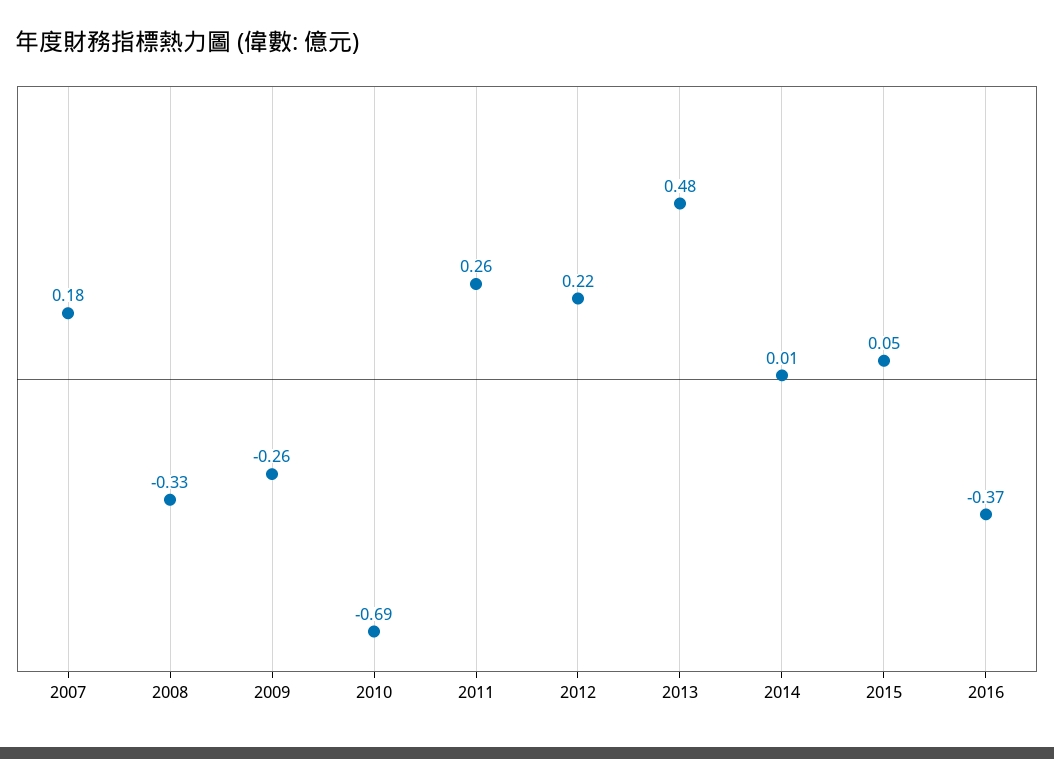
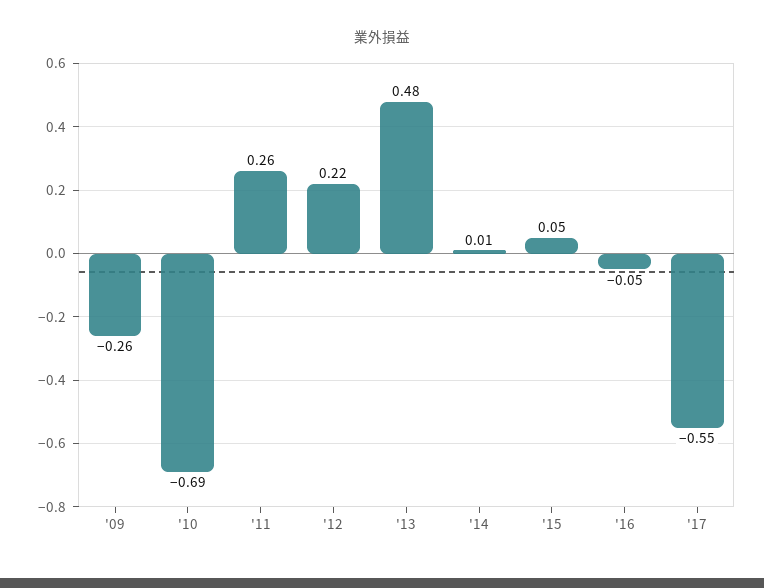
2007: 0.18 -> none
2008: -0.33 -> none
2016: -0.37 -> -0.05
'17: none -> -0.55

